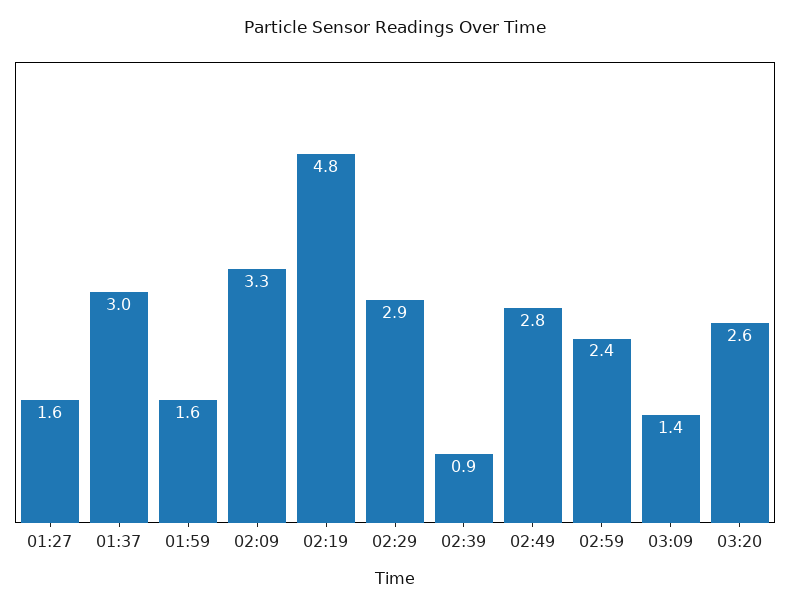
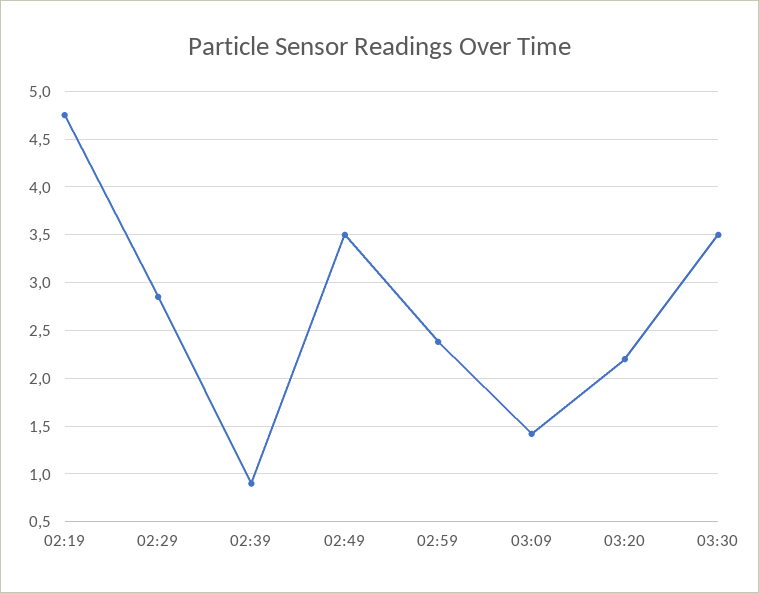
01:27: 1.6 -> none
01:37: 3 -> none
01:59: 1.6 -> none
02:09: 3.3 -> none
02:49: 2.8 -> 3.5
03:20: 2.6 -> 2.2
03:30: none -> 3.5

